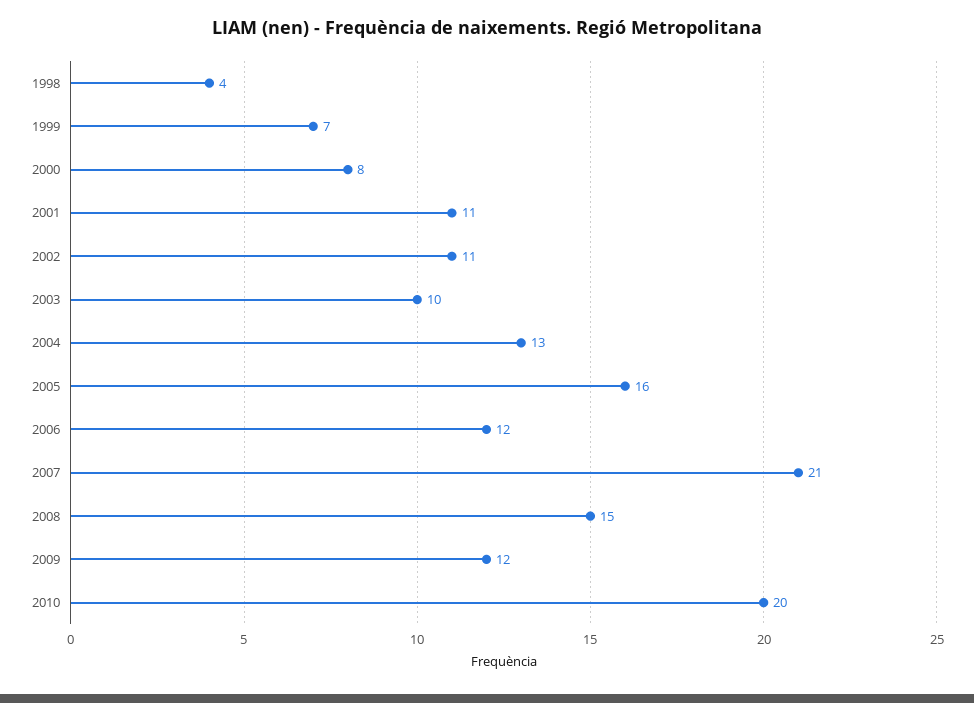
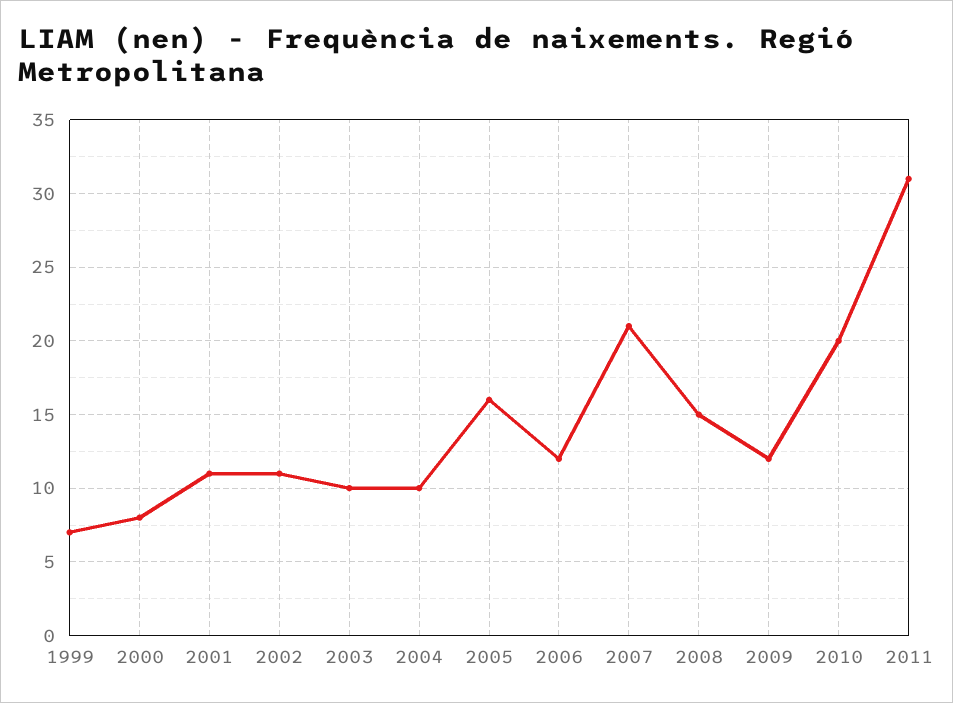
1998: 4 -> none
2004: 13 -> 10
2011: none -> 31

